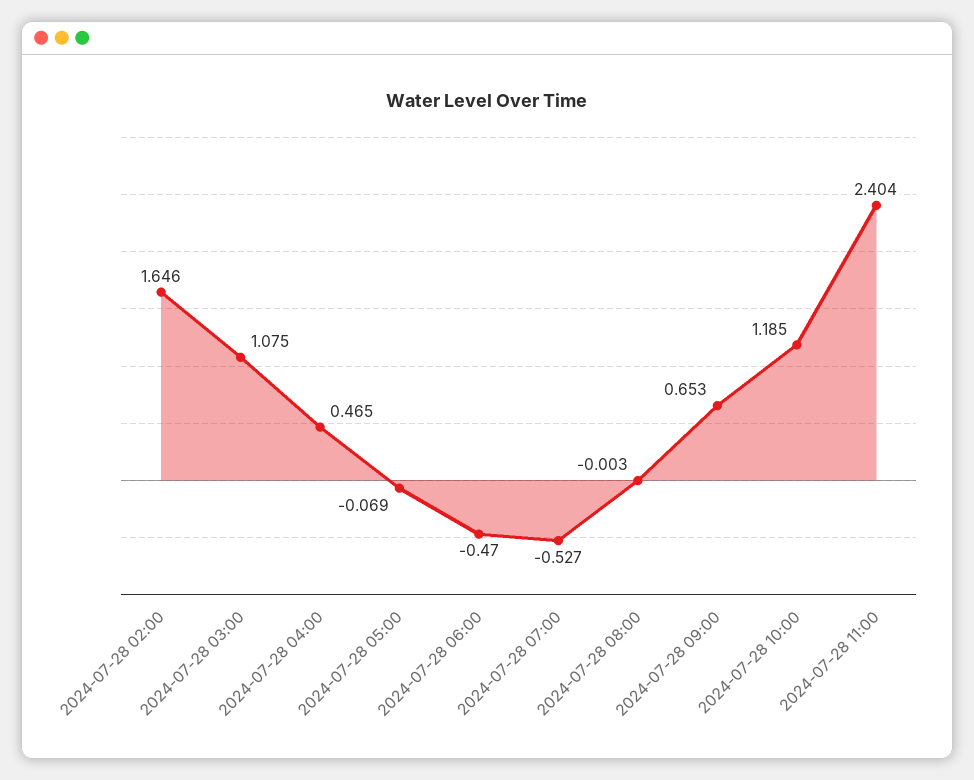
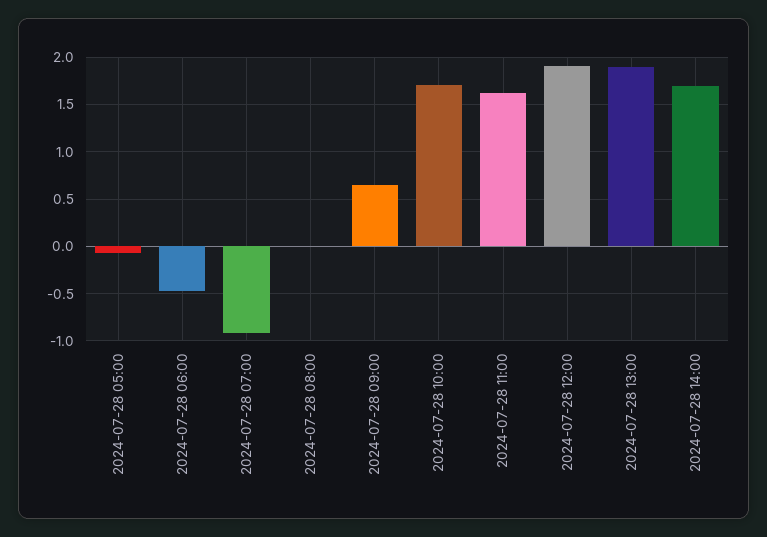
2024-07-28 02:00: 1.646 -> none
2024-07-28 03:00: 1.075 -> none
2024-07-28 04:00: 0.465 -> none
2024-07-28 07:00: -0.527 -> -0.9
2024-07-28 10:00: 1.185 -> 1.7
2024-07-28 11:00: 2.404 -> 1.6
2024-07-28 12:00: none -> 1.9
2024-07-28 13:00: none -> 1.9
2024-07-28 14:00: none -> 1.7

